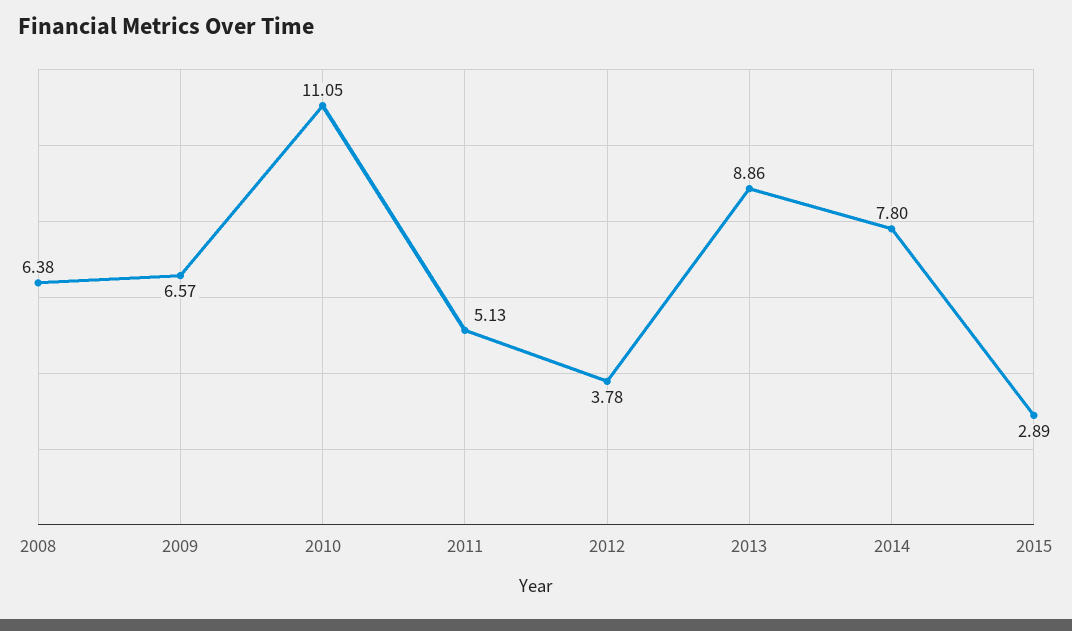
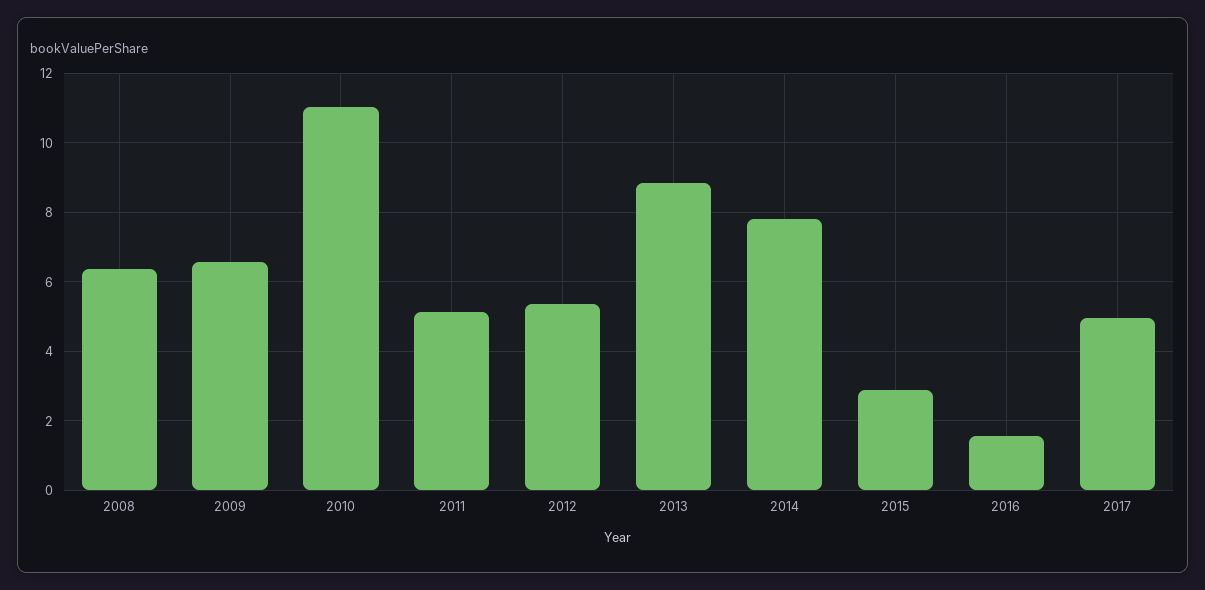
2012: 3.78 -> 5.4
2016: none -> 1.6
2017: none -> 5

